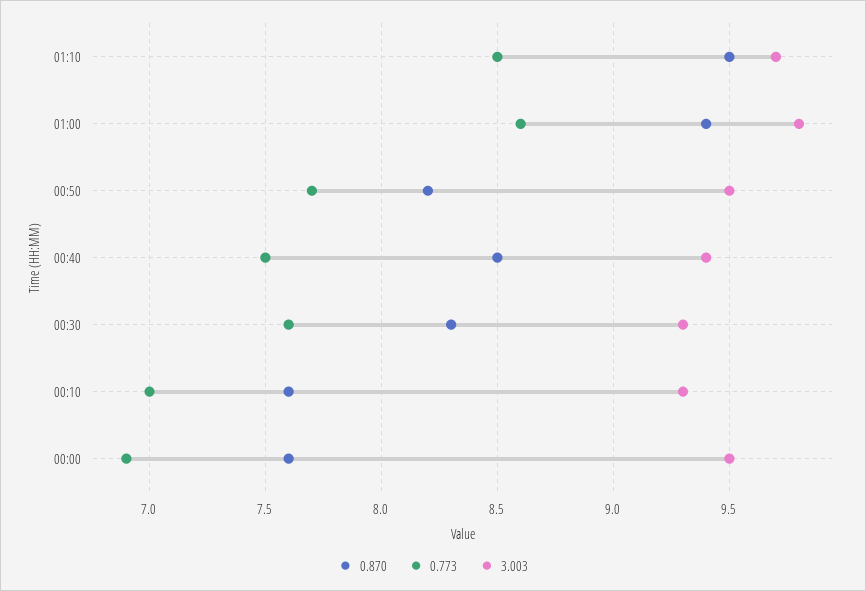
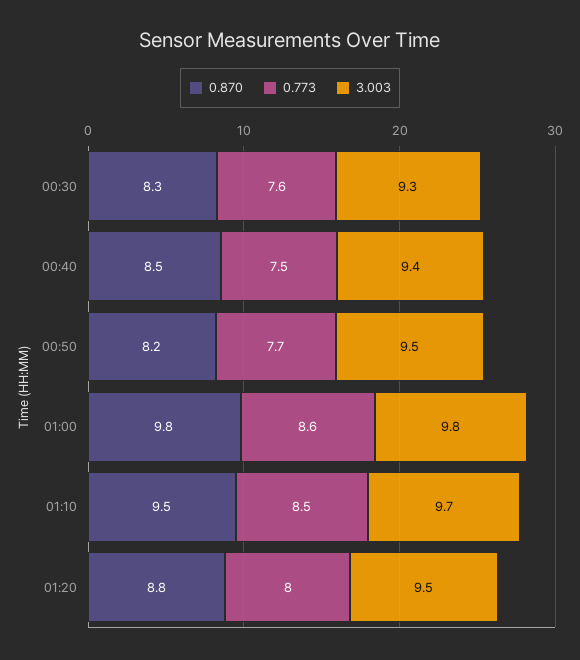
0.870, 01:00: 9.4 -> 9.8
0.870, 00:10: 7.6 -> none
0.773, 00:10: 7 -> none
3.003, 00:10: 9.3 -> none
0.870, 00:00: 7.6 -> none
0.773, 00:00: 6.9 -> none
3.003, 00:00: 9.5 -> none
0.870, 01:20: none -> 8.8
0.773, 01:20: none -> 8
3.003, 01:20: none -> 9.5

